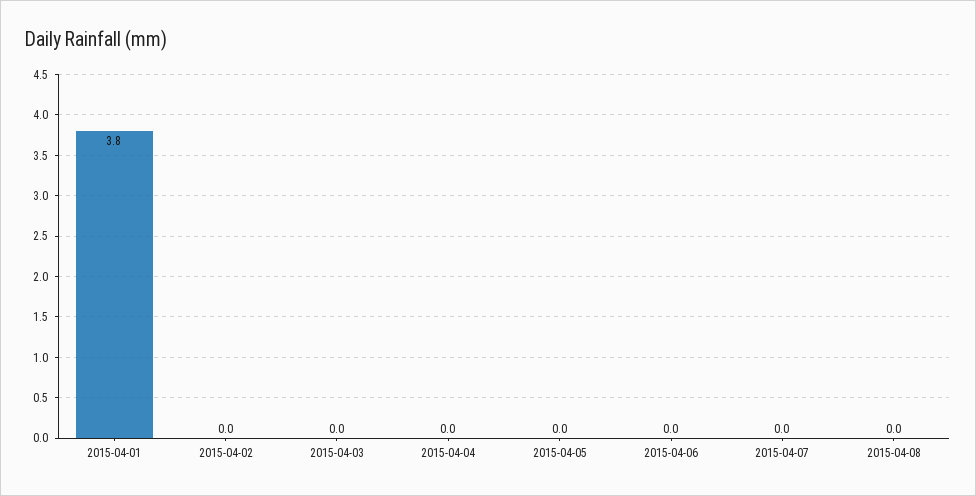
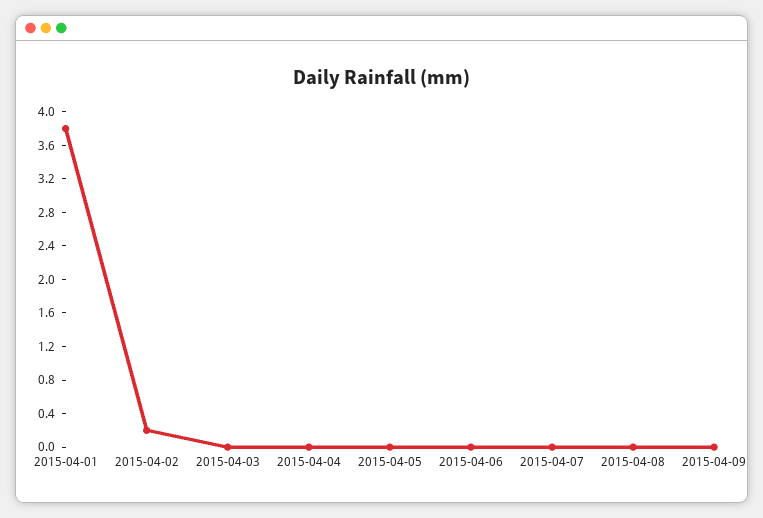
2015-04-02: 0 -> 0.2
2015-04-09: none -> 0

